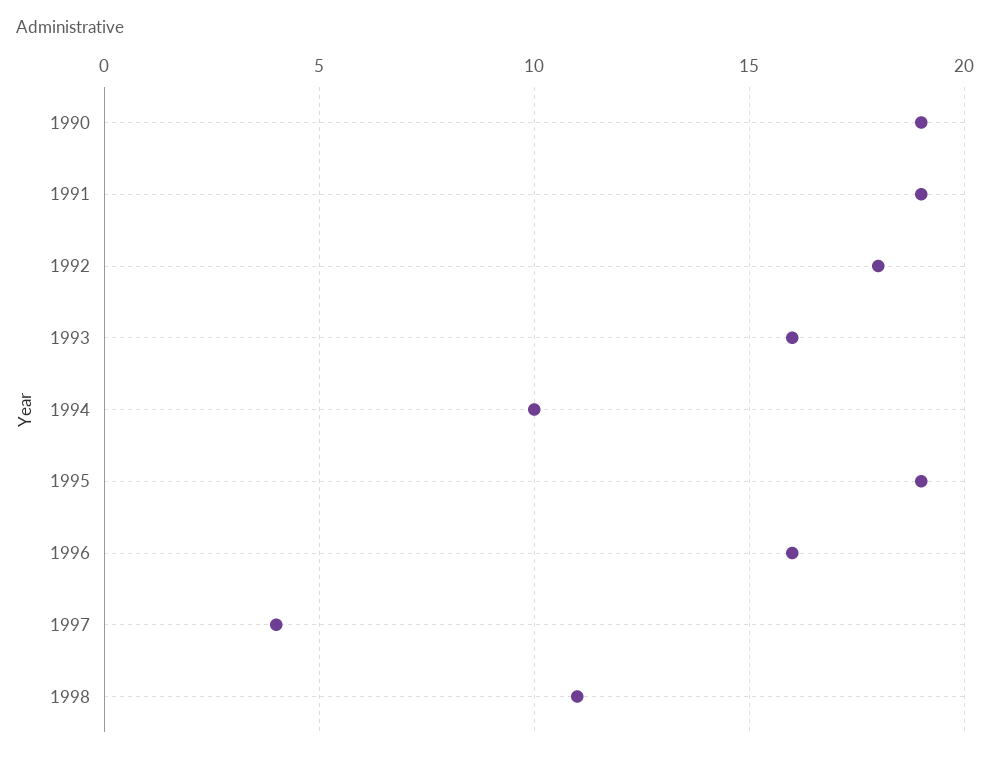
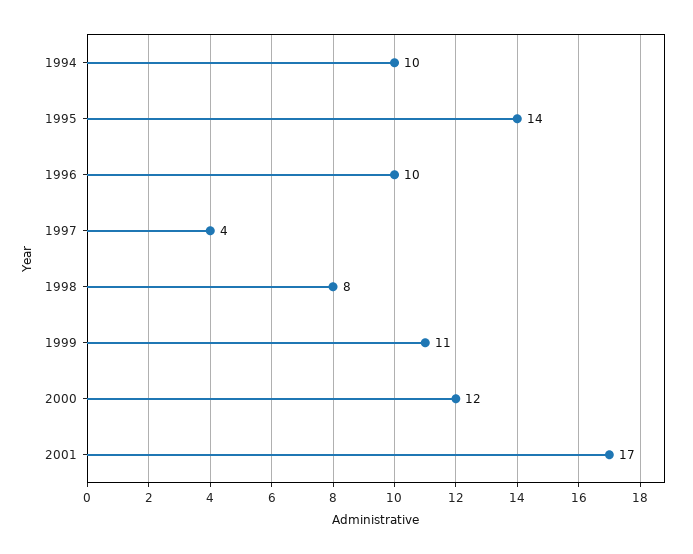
1990: 19 -> none
1991: 19 -> none
1992: 18 -> none
1993: 16 -> none
1995: 19 -> 14
1996: 16 -> 10
1998: 11 -> 8
1999: none -> 11
2000: none -> 12
2001: none -> 17

